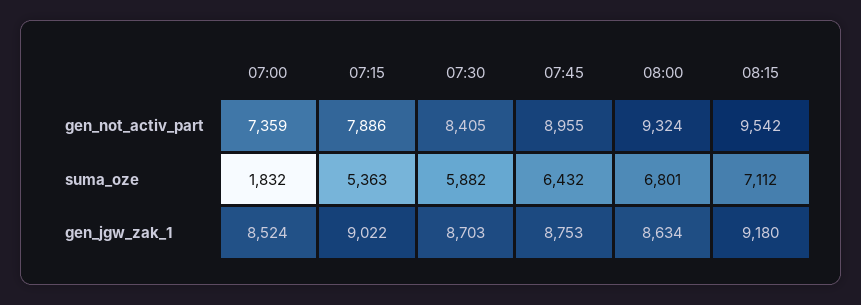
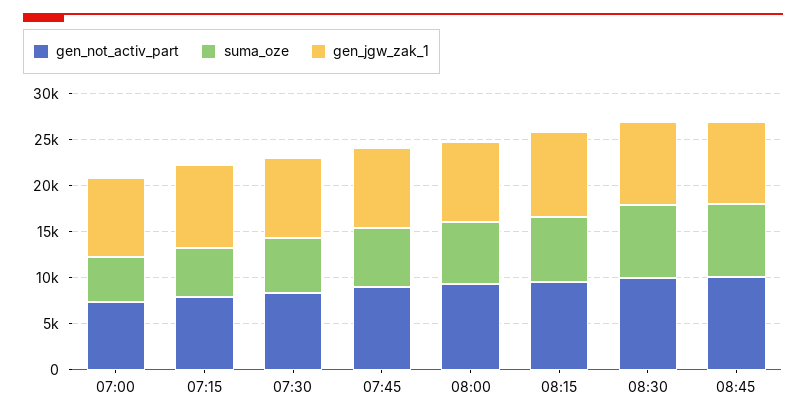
suma_oze, 07:00: 1832 -> 5000
gen_not_activ_part, 08:30: none -> 10000
suma_oze, 08:30: none -> 8000
gen_jgw_zak_1, 08:30: none -> 9000
gen_not_activ_part, 08:45: none -> 10000
suma_oze, 08:45: none -> 8000
gen_jgw_zak_1, 08:45: none -> 9000

